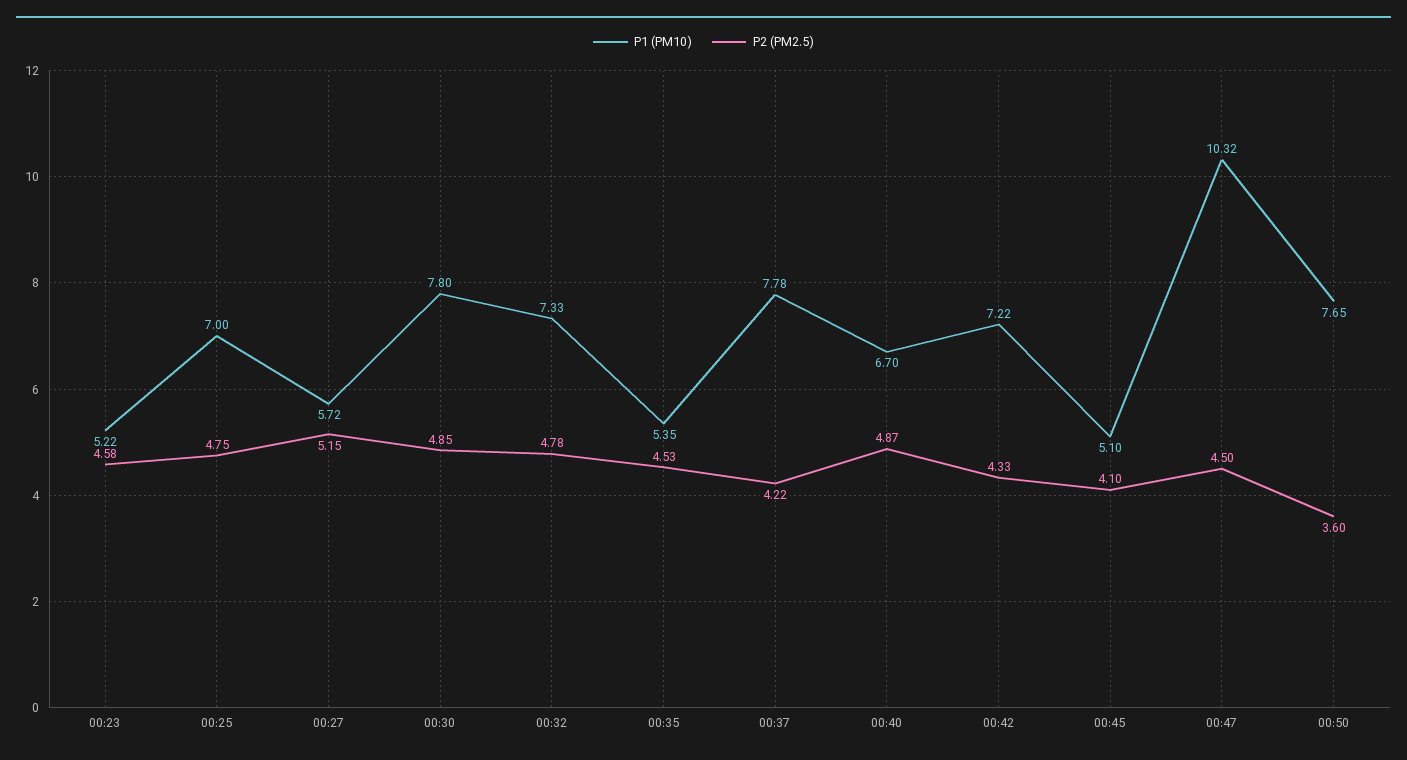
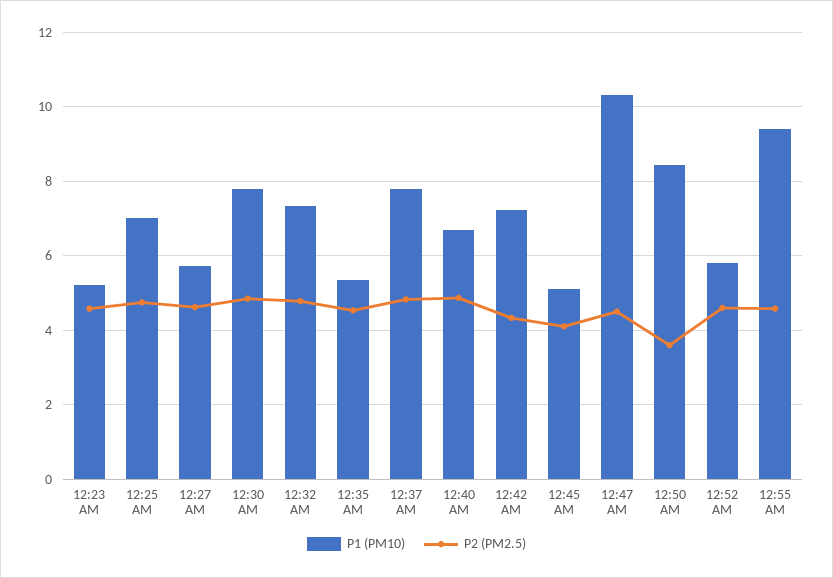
P2 (PM2.5), 00:27: 5.15 -> 4.6
P2 (PM2.5), 00:37: 4.22 -> 4.8
P1 (PM10), 00:50: 7.65 -> 8.4
P1 (PM10), 12:52 AM: none -> 5.8
P2 (PM2.5), 12:52 AM: none -> 4.6
P1 (PM10), 12:55 AM: none -> 9.4
P2 (PM2.5), 12:55 AM: none -> 4.6

